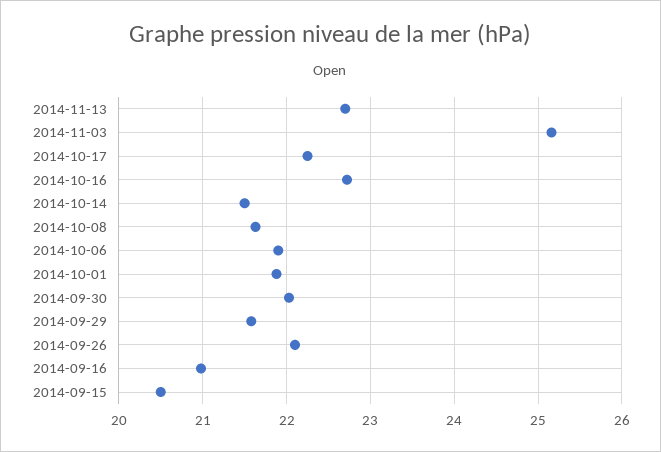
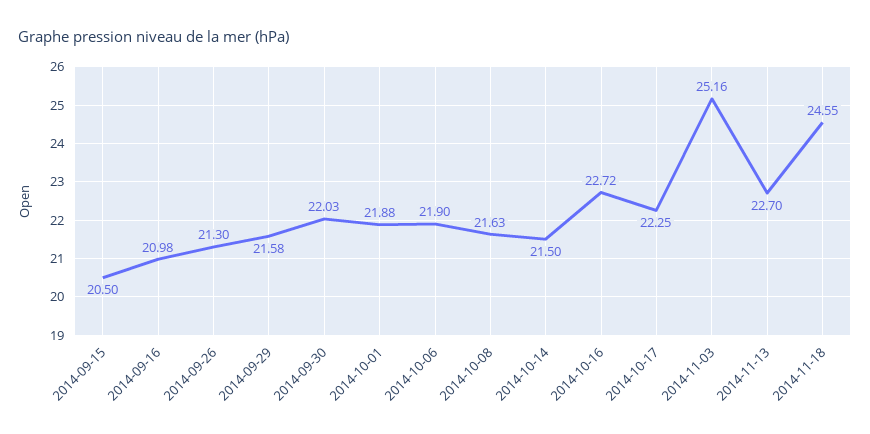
2014-09-26: 22.1 -> 21.3
2014-11-18: none -> 24.55

